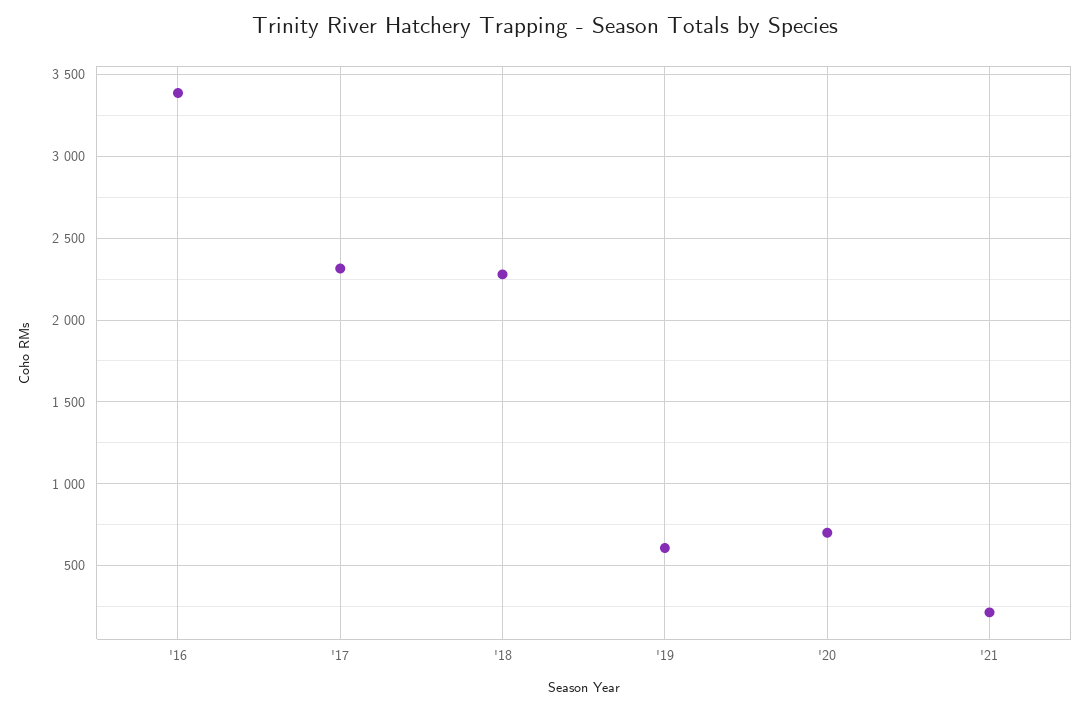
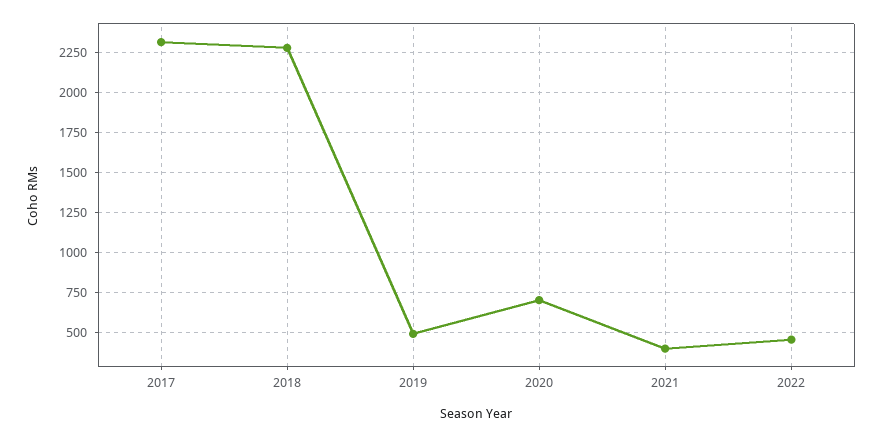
'16: 3400 -> none
'19: 600 -> 500
'21: 200 -> 400
2022: none -> 450

